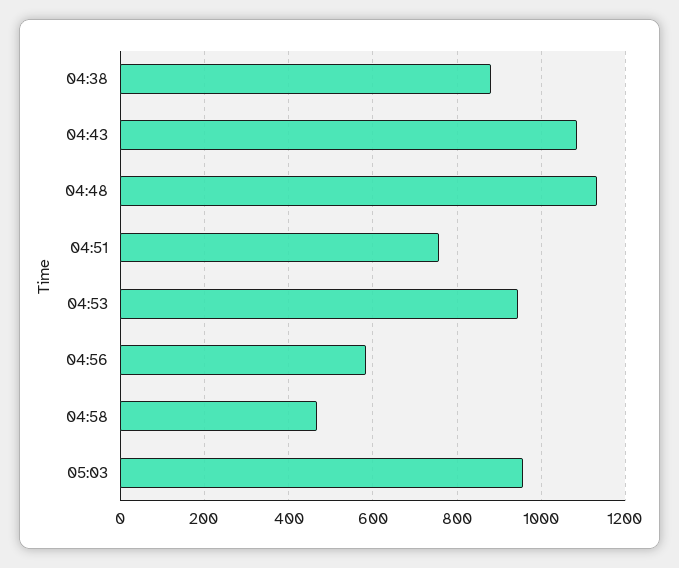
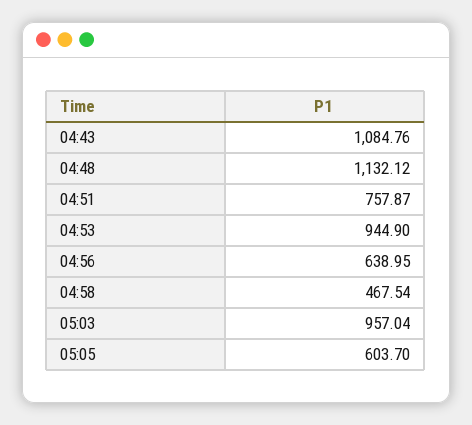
04:38: 880 -> none
04:56: 580 -> 638.95
05:05: none -> 603.7

